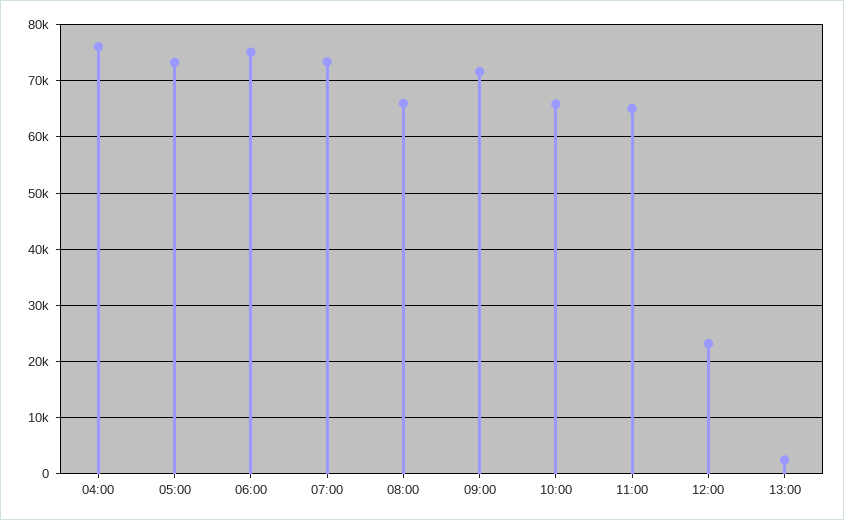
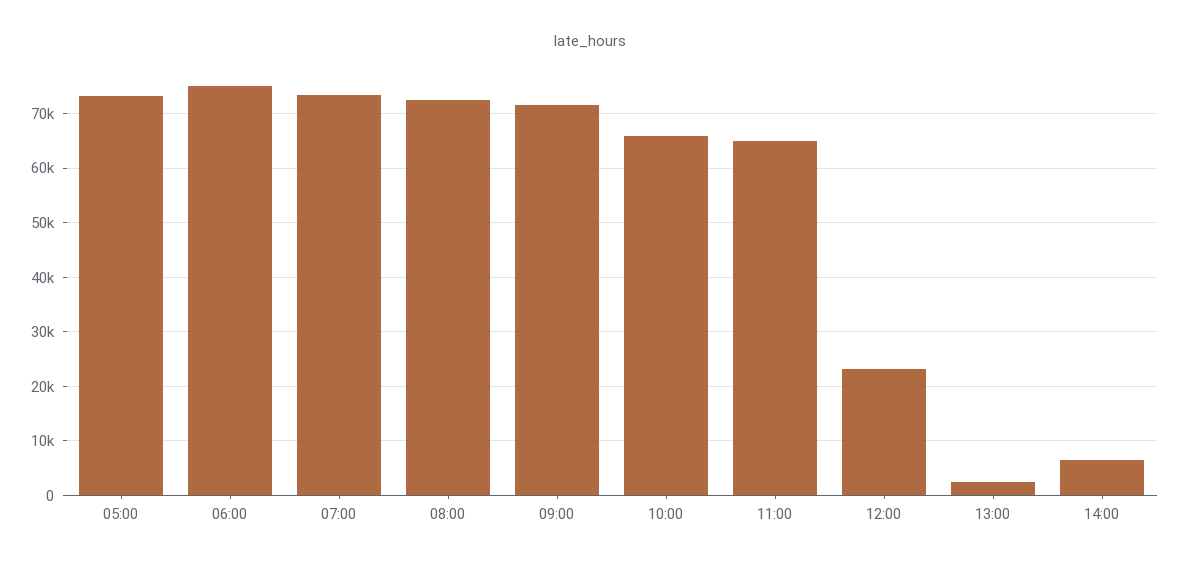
04:00: 76000 -> none
08:00: 66000 -> 72000
14:00: none -> 6000

